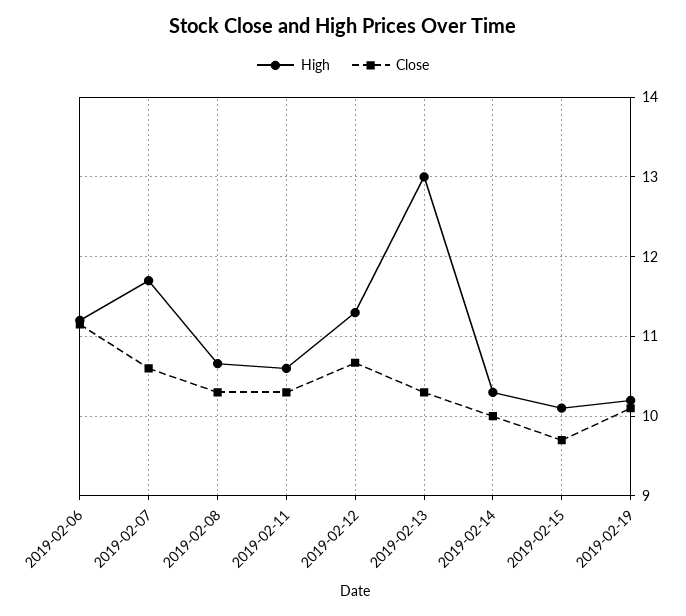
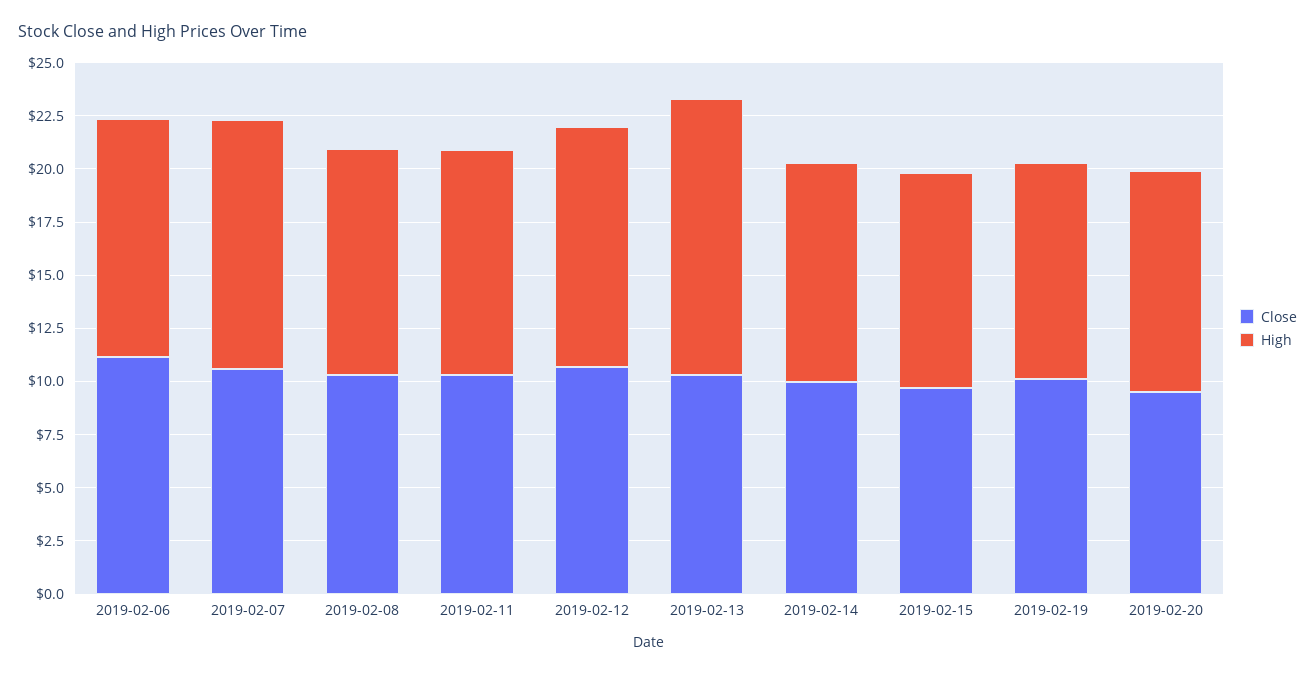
Close, 2019-02-20: none -> 9.5
High, 2019-02-20: none -> 10.5

